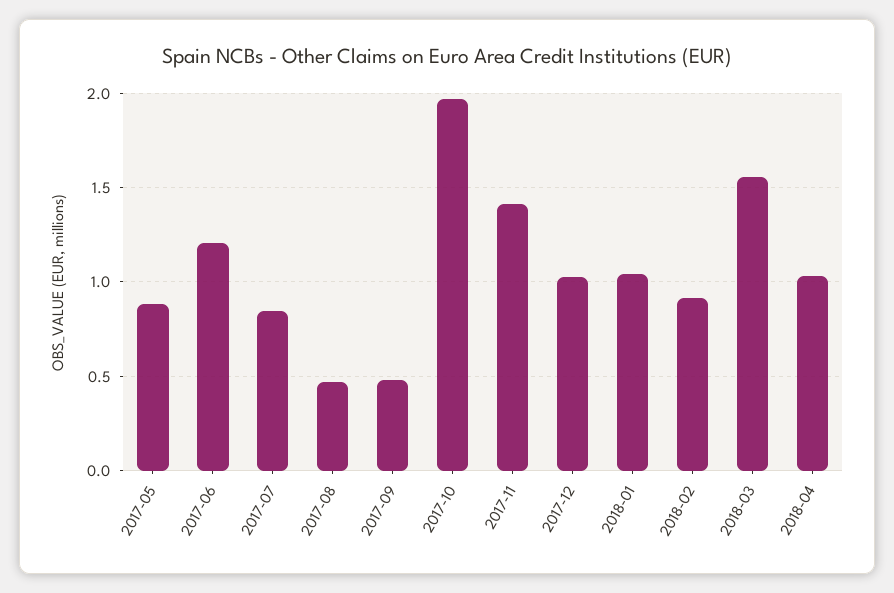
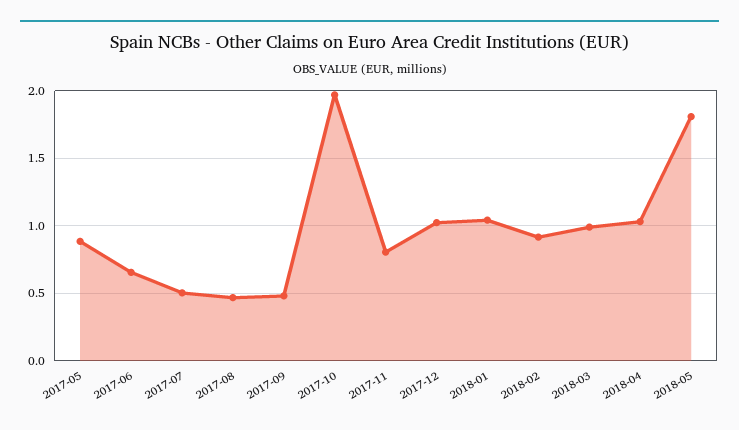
2017-06: 1.2 -> 0.65
2017-07: 0.85 -> 0.5
2017-11: 1.4 -> 0.8
2018-03: 1.55 -> 1
2018-05: none -> 1.8

